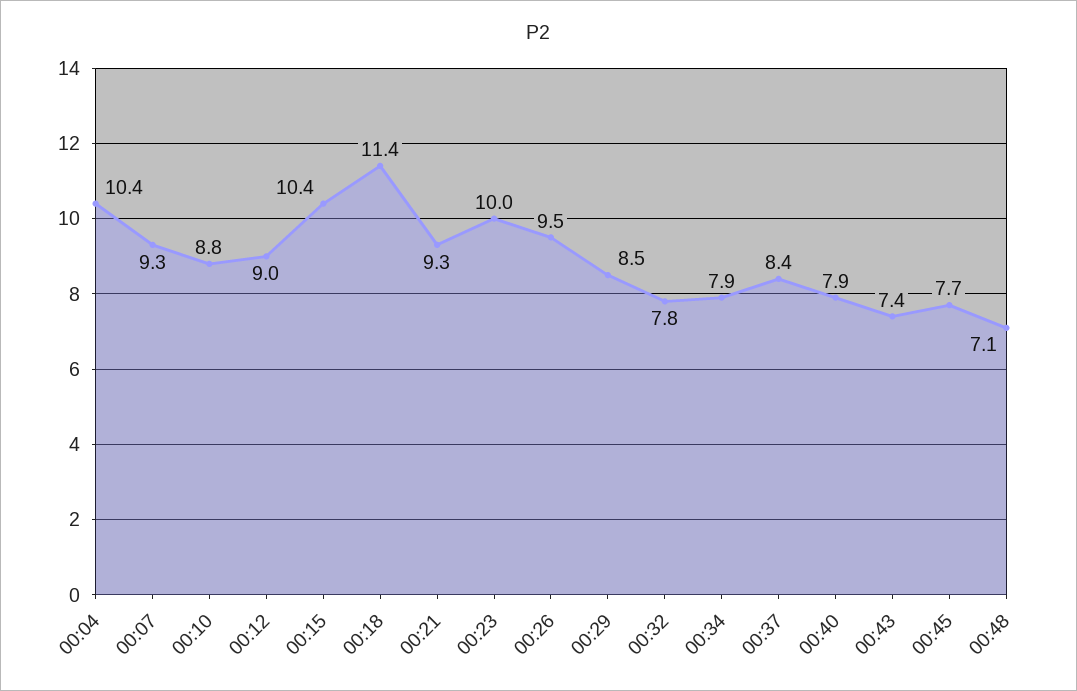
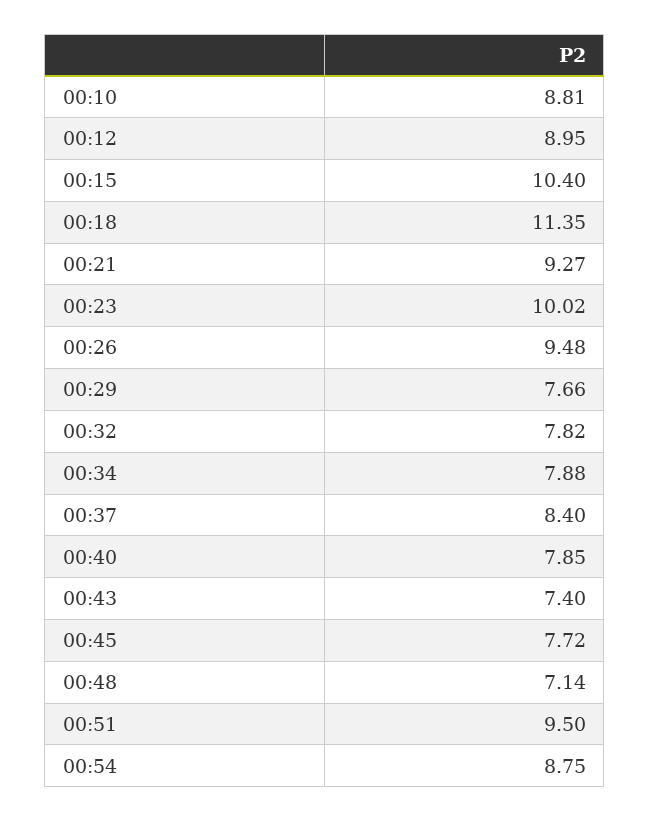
00:04: 10.4 -> none
00:07: 9.3 -> none
00:29: 8.5 -> 7.66
00:51: none -> 9.5
00:54: none -> 8.75

